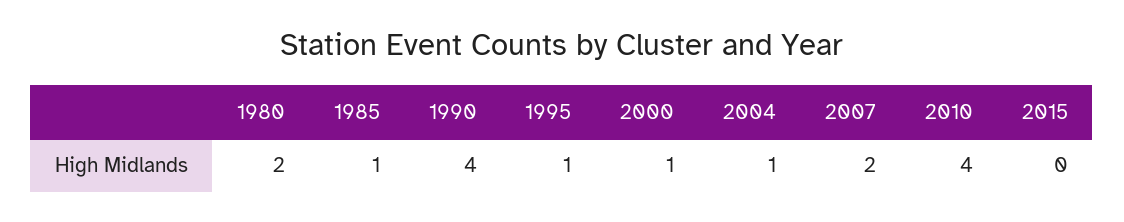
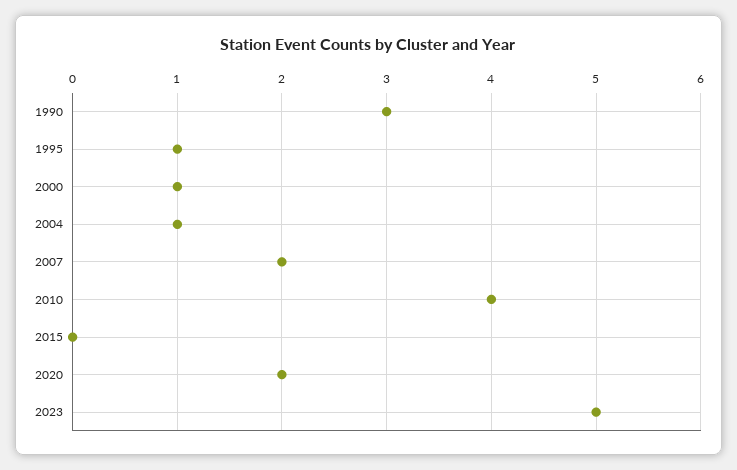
1980: 2 -> none
1985: 1 -> none
1990: 4 -> 3
2020: none -> 2
2023: none -> 5

